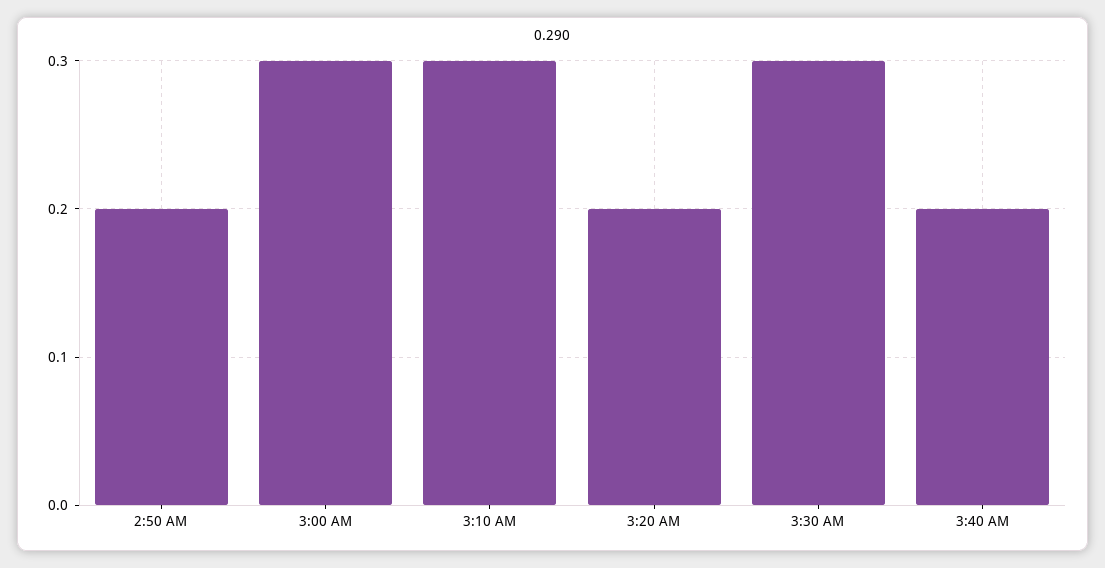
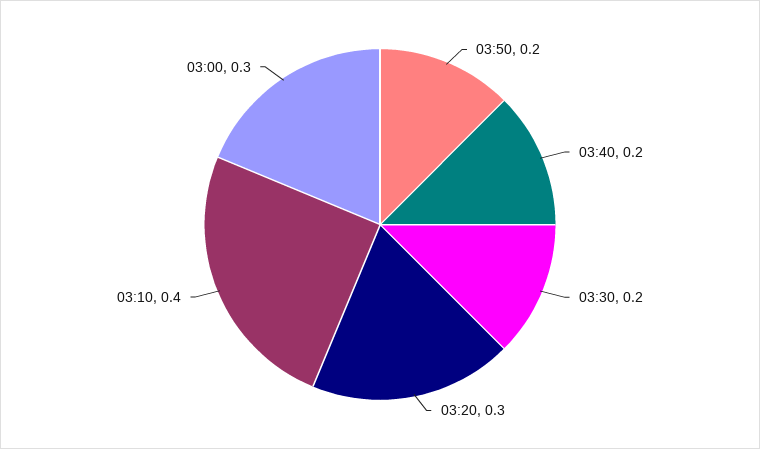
2:50 AM: 0.2 -> none
3:10 AM: 0.3 -> 0.4
3:20 AM: 0.2 -> 0.3
3:30 AM: 0.3 -> 0.2
03:50: none -> 0.2

